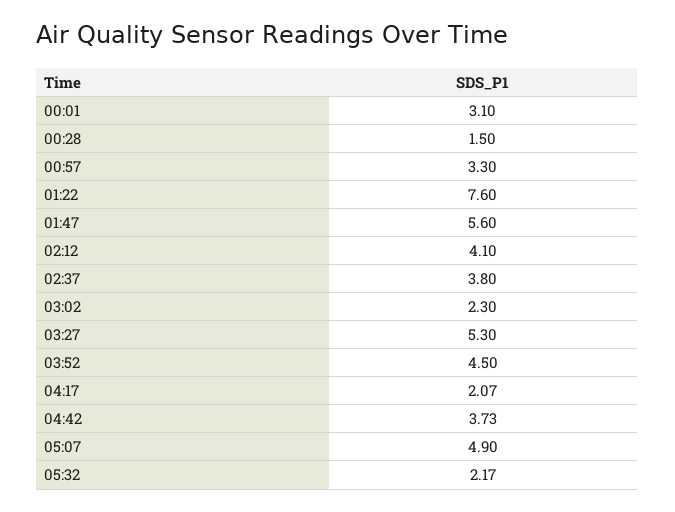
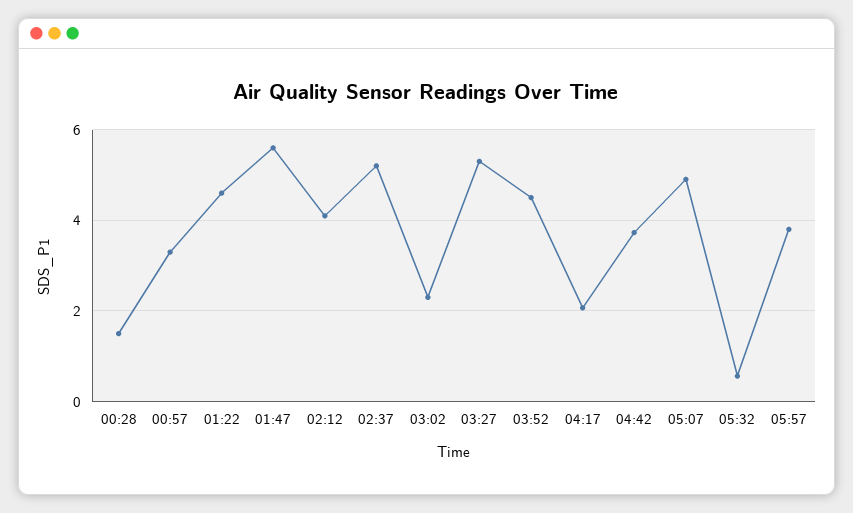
00:01: 3.1 -> none
01:22: 7.6 -> 4.6
02:37: 3.8 -> 5.2
05:32: 2.17 -> 0.6
05:57: none -> 3.8

